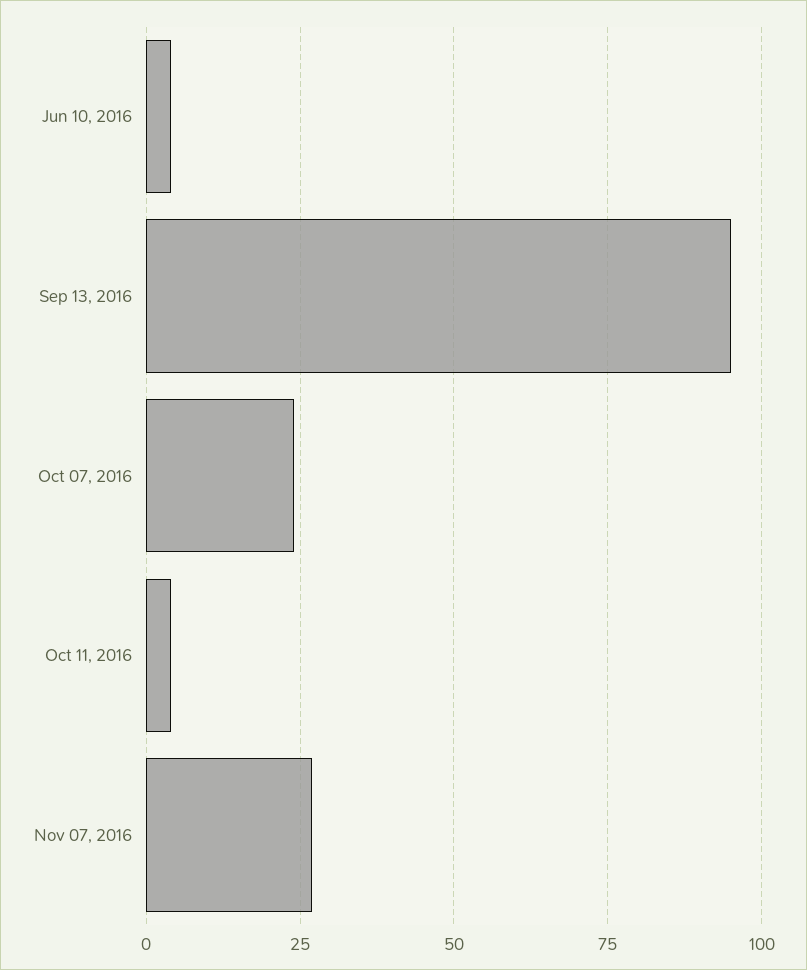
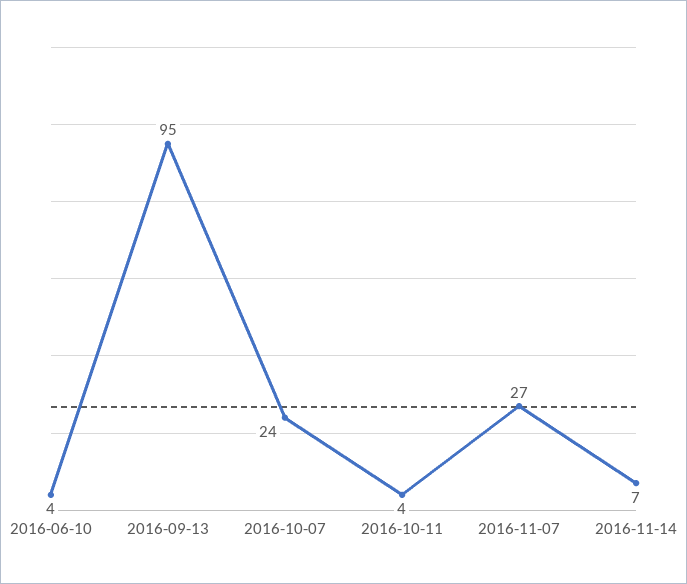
2016-11-14: none -> 7

